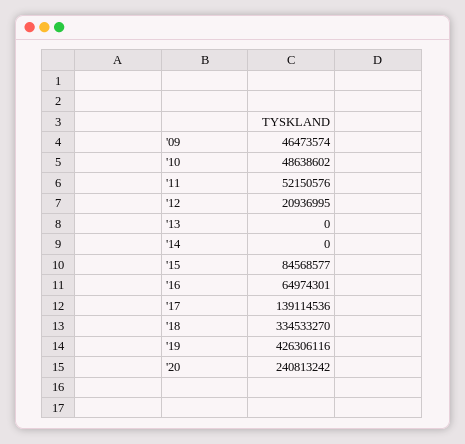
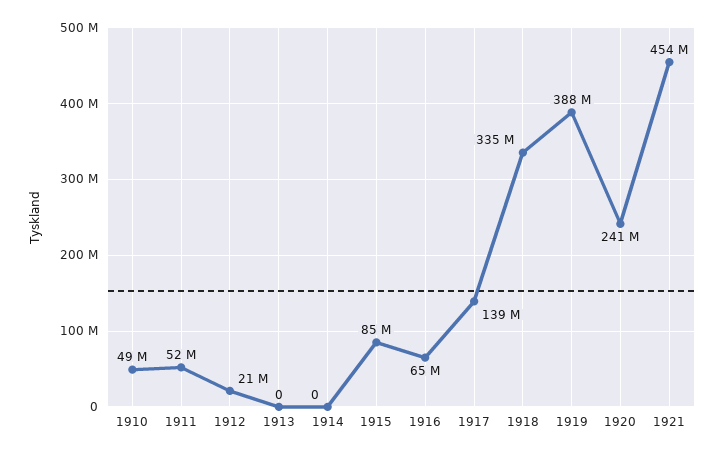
'09: 46473574 -> none
'19: 426306116 -> 388000000
1921: none -> 454000000

